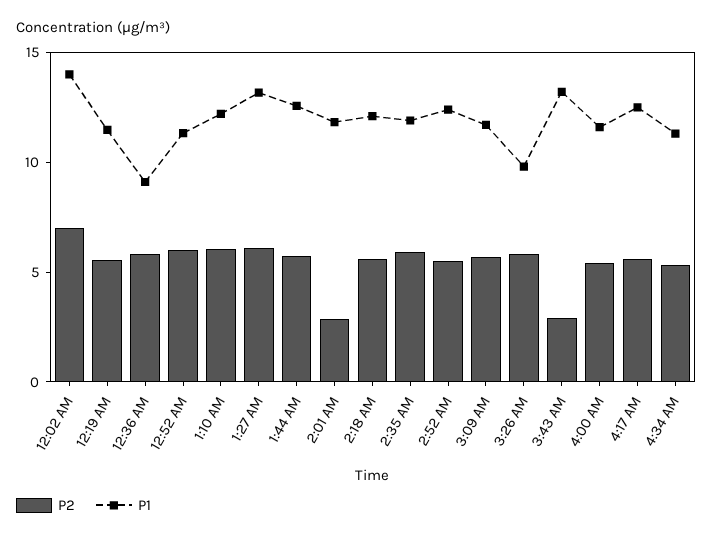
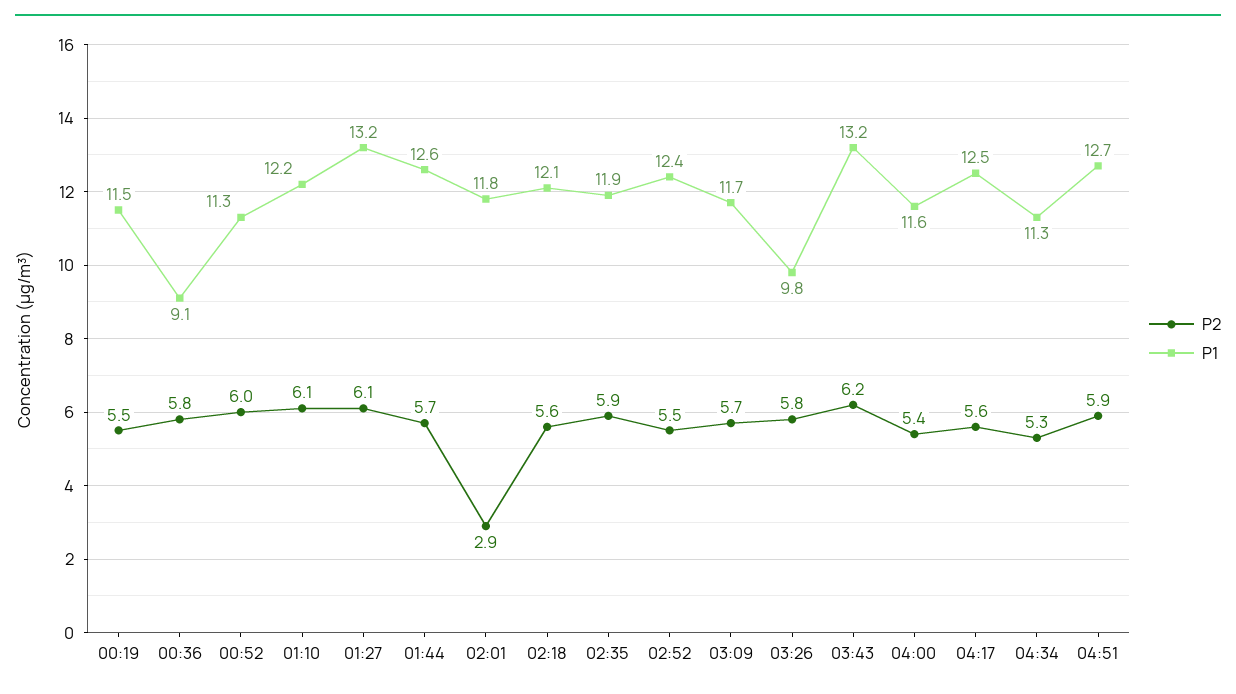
P2, 12:02 AM: 7 -> none
P1, 12:02 AM: 14 -> none
P2, 3:43 AM: 3 -> 6.2
P2, 04:51: none -> 5.9
P1, 04:51: none -> 12.7

